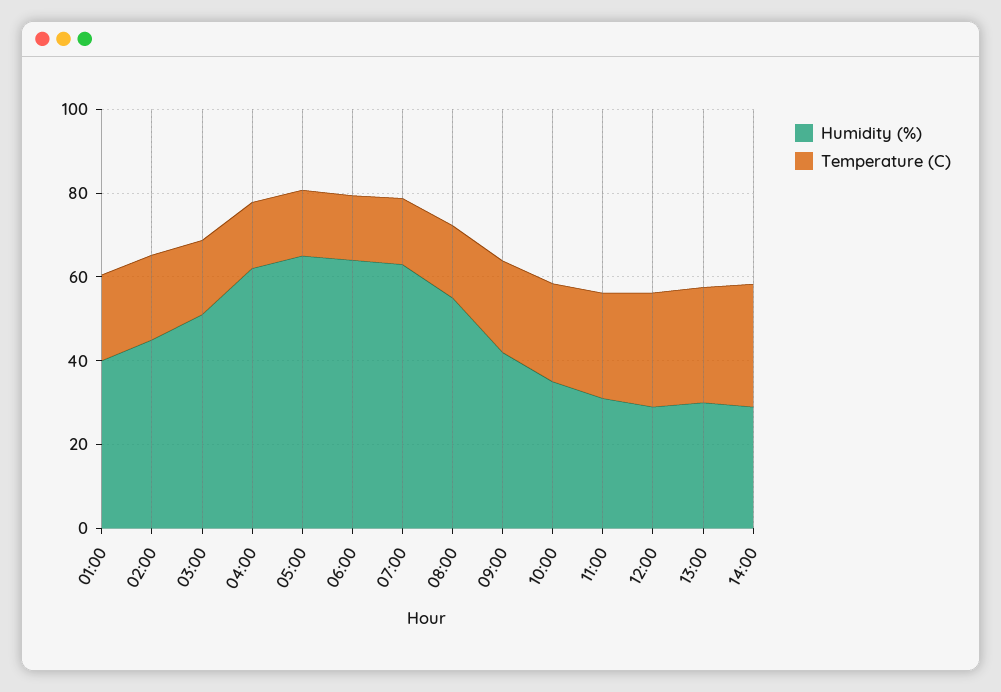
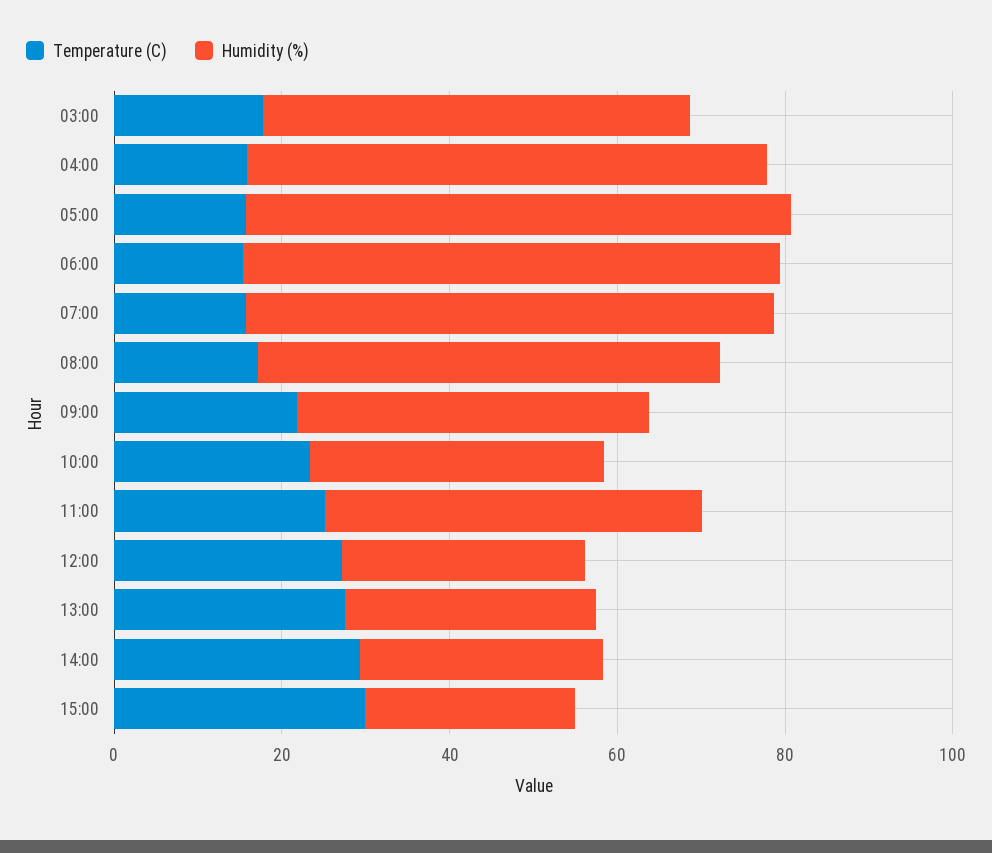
Humidity (%), 01:00: 40 -> none
Temperature (C), 01:00: 20 -> none
Humidity (%), 02:00: 45 -> none
Temperature (C), 02:00: 20 -> none
Humidity (%), 11:00: 30 -> 45
Temperature (C), 15:00: none -> 30
Humidity (%), 15:00: none -> 25

